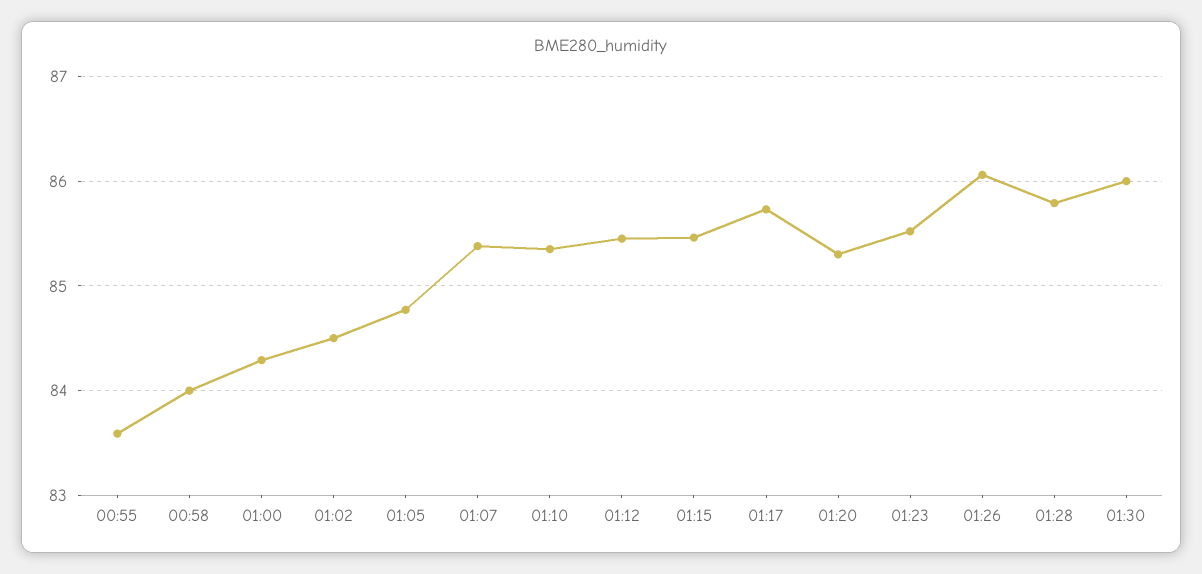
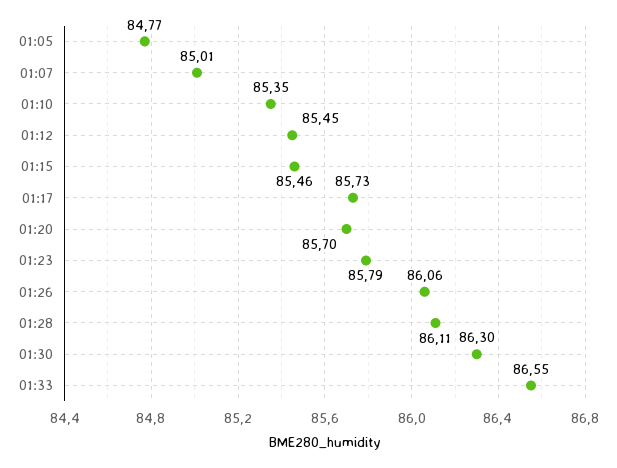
00:55: 83.6 -> none
00:58: 84 -> none
01:00: 84.3 -> none
01:02: 84.5 -> none
01:07: 85.4 -> 85.01
01:20: 85.3 -> 85.7
01:23: 85.5 -> 85.79
01:28: 85.8 -> 86.11
01:30: 86 -> 86.3
01:33: none -> 86.55

